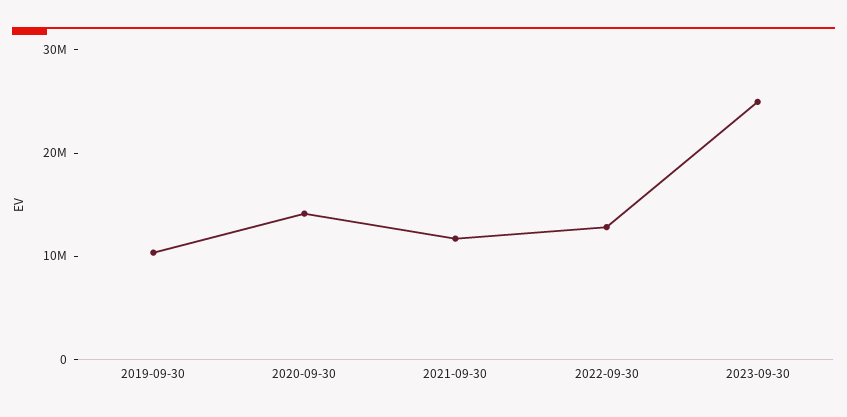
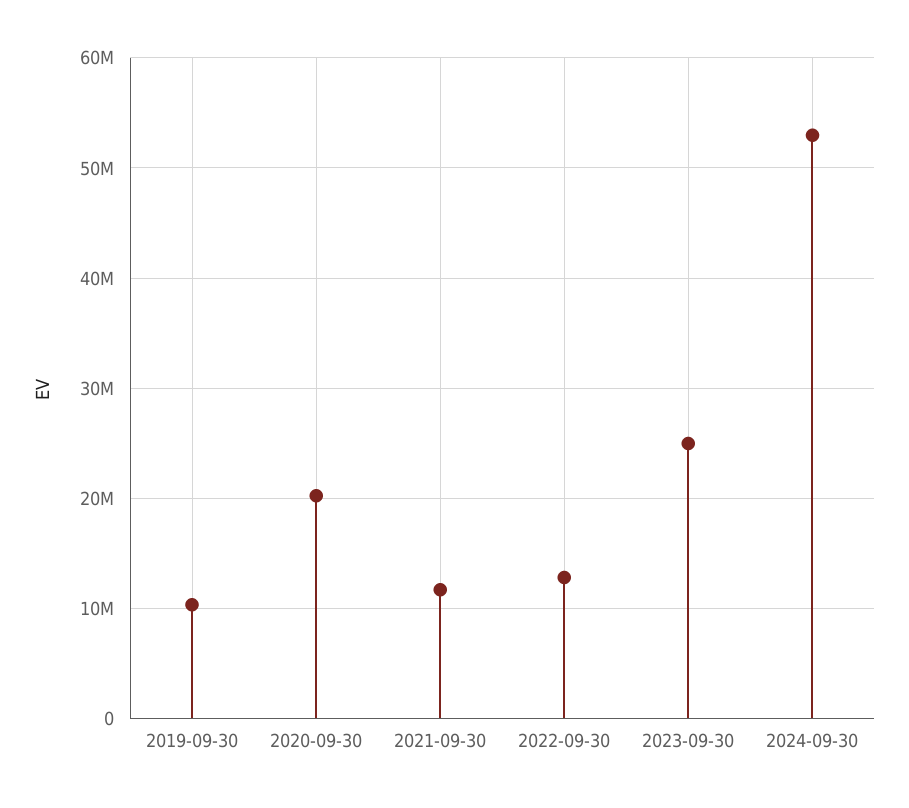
2020-09-30: 14000000 -> 20000000
2024-09-30: none -> 53000000

